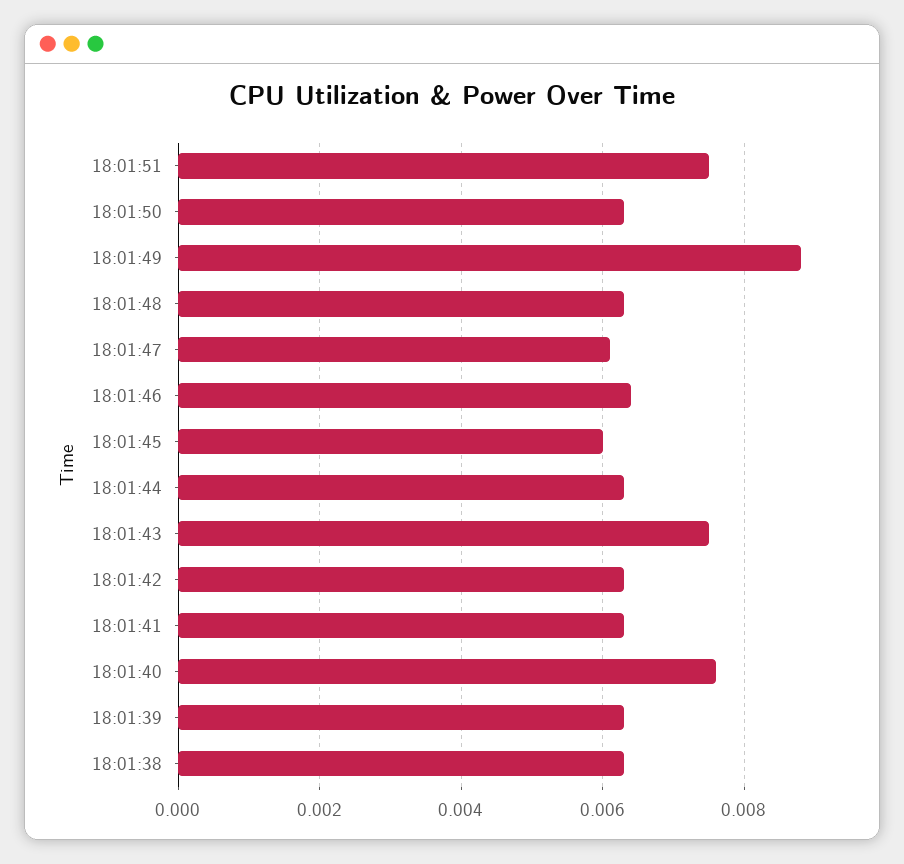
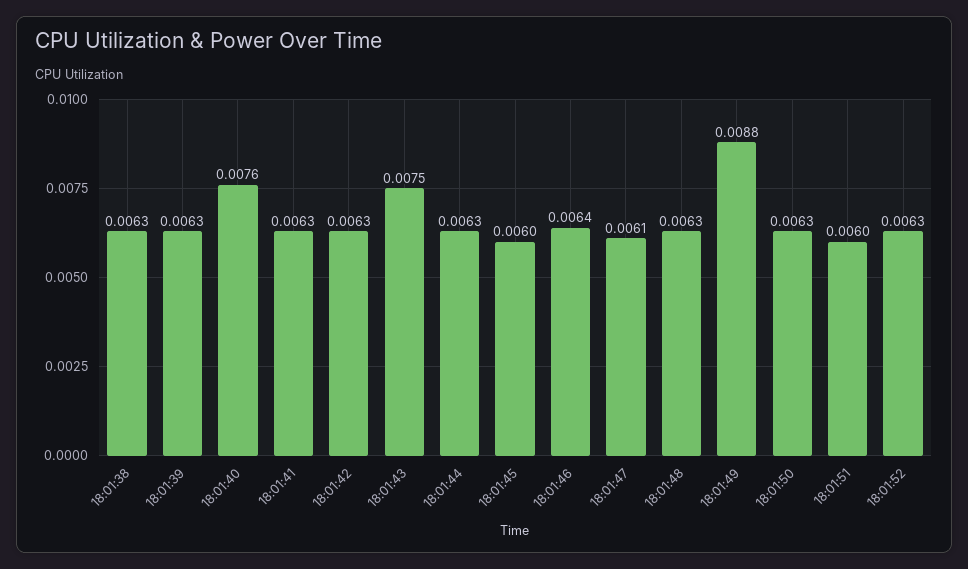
18:01:51: 0.0075 -> 0.006
18:01:52: none -> 0.0063

